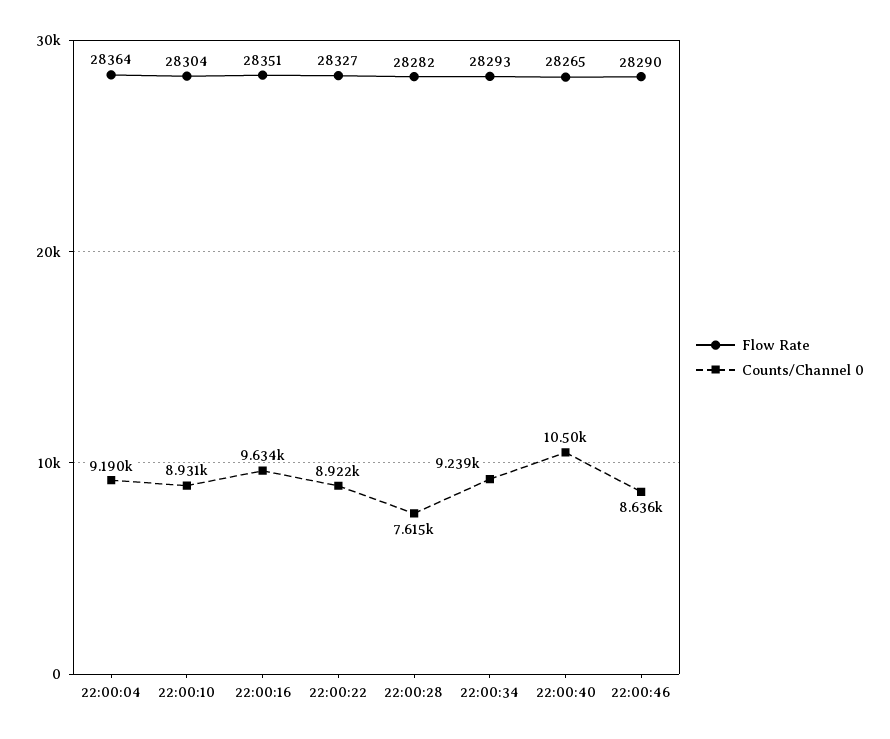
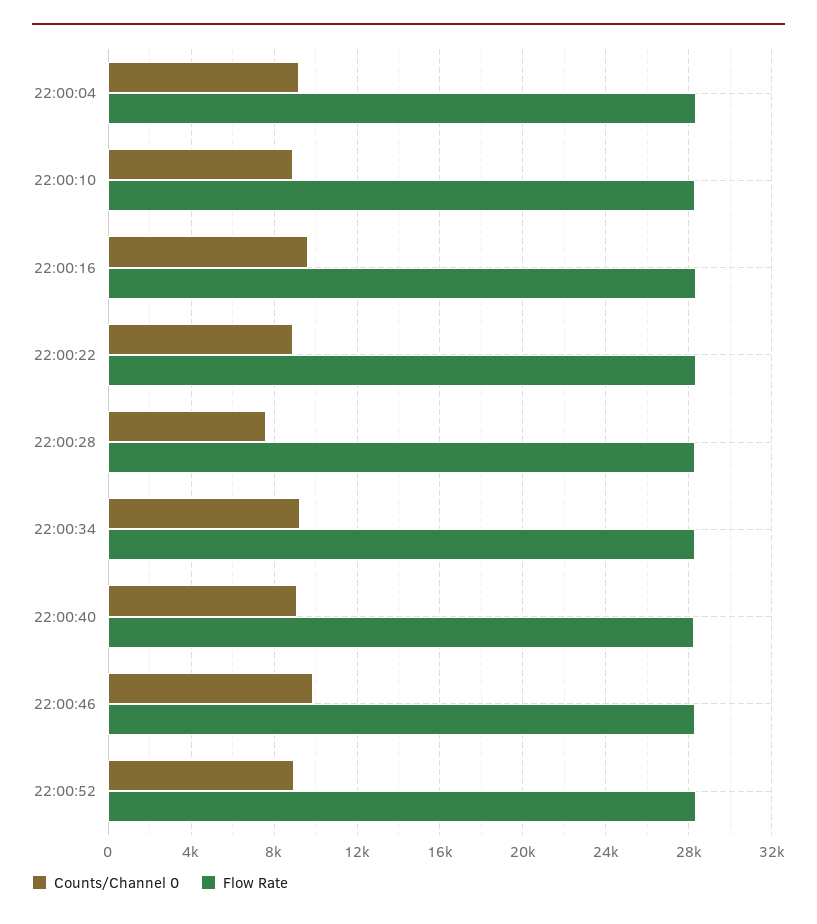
Counts/Channel 0, 22:00:40: 10500 -> 9000
Counts/Channel 0, 22:00:46: 8636 -> 10000
Counts/Channel 0, 22:00:52: none -> 9000
Flow Rate, 22:00:52: none -> 28500

